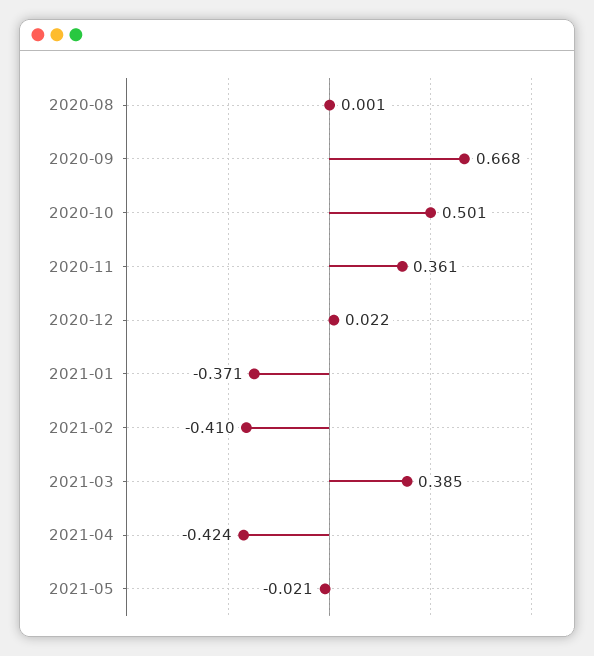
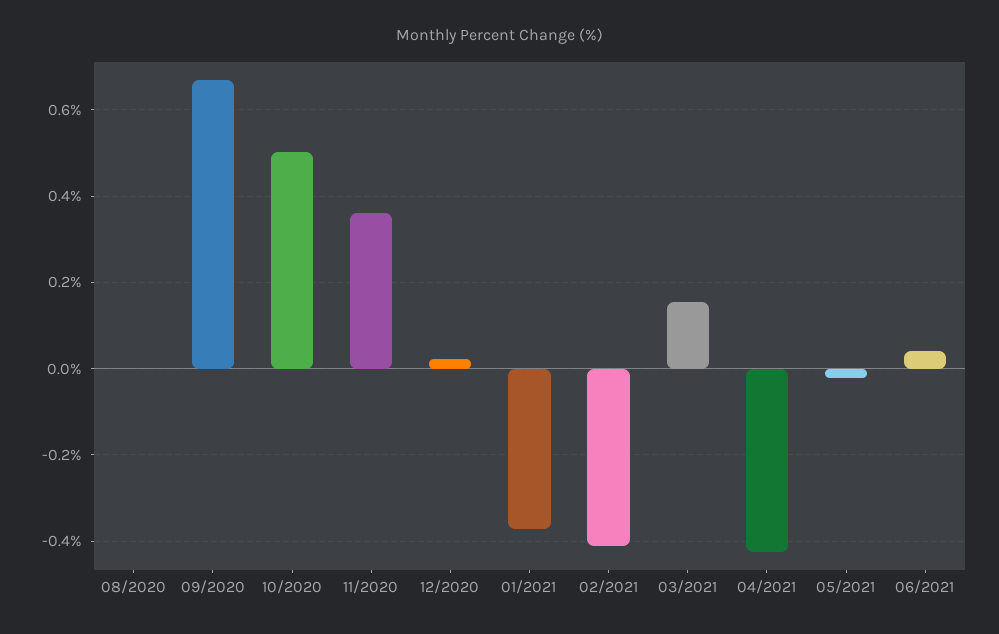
2021-03: 0.385 -> 0.16
06/2021: none -> 0.04

